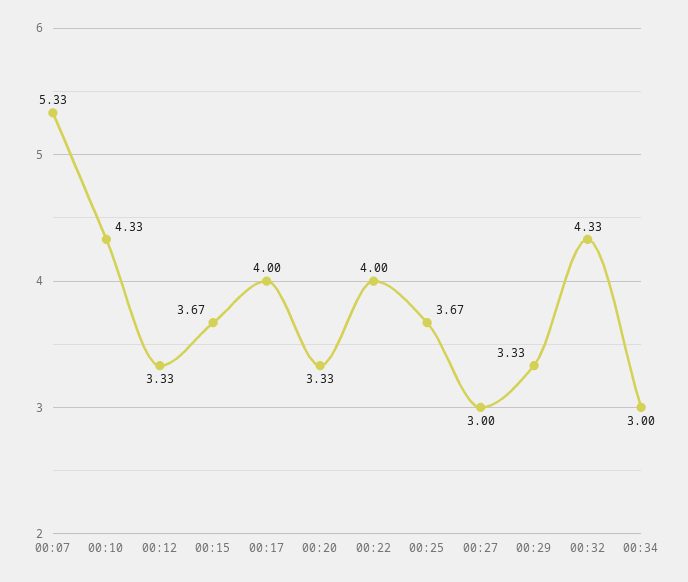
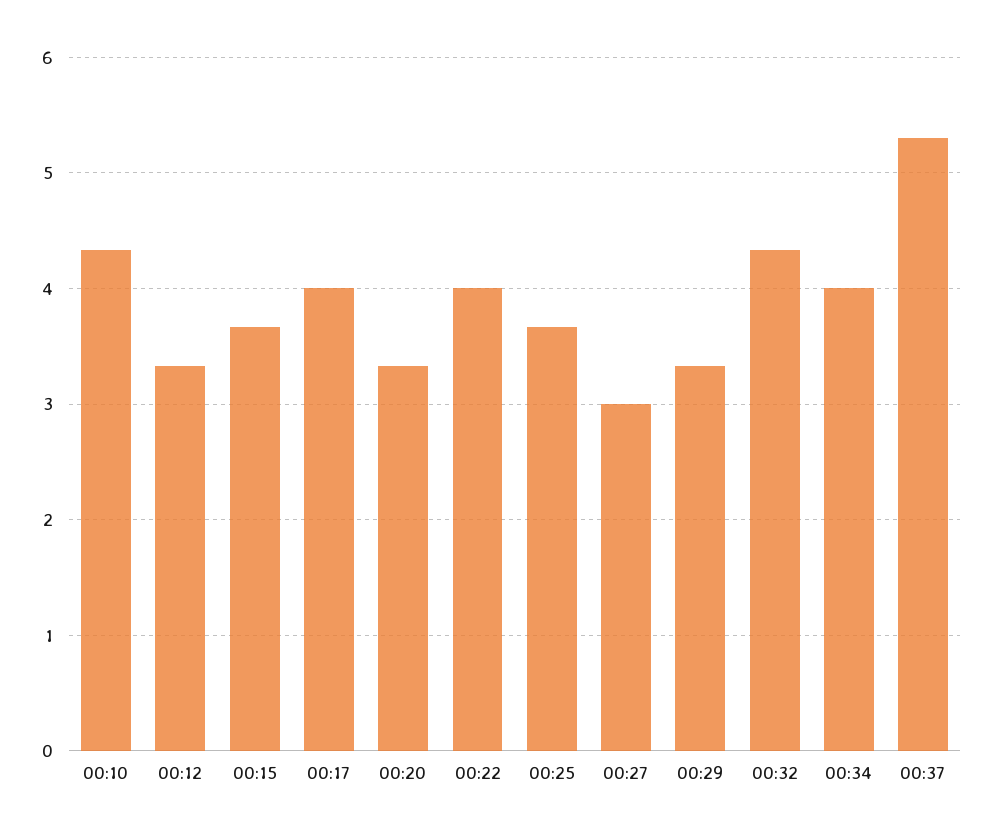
00:07: 5.33 -> none
00:34: 3 -> 4
00:37: none -> 5.3

